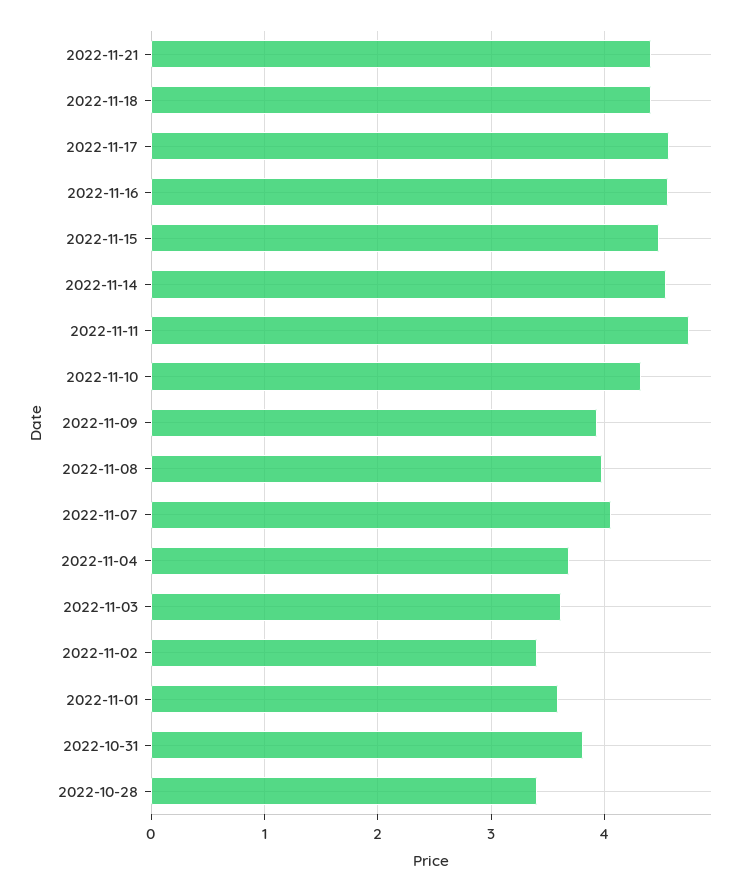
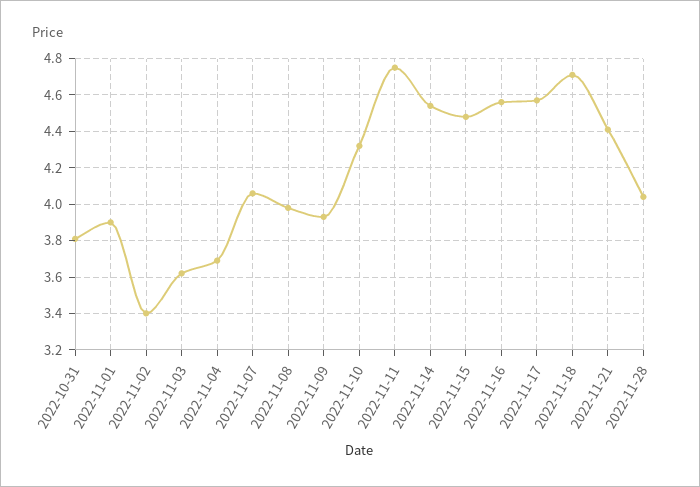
2022-11-18: 4.4 -> 4.7
2022-11-01: 3.6 -> 3.9
2022-10-28: 3.4 -> none
2022-11-28: none -> 4.05

